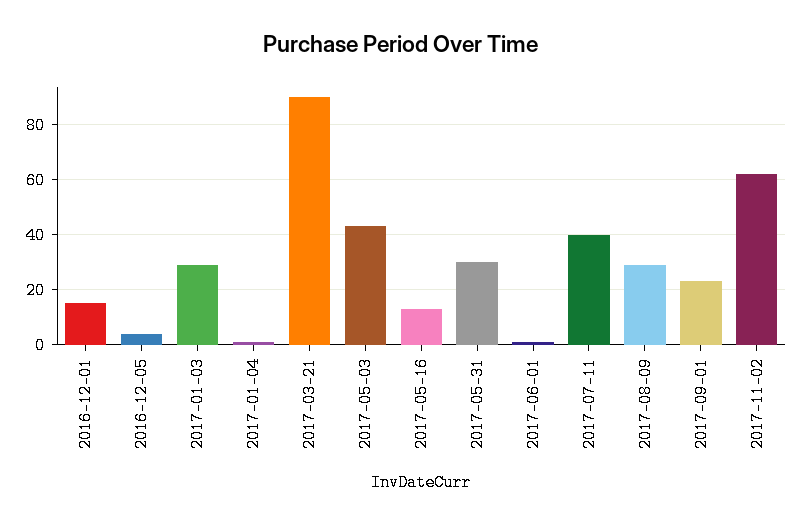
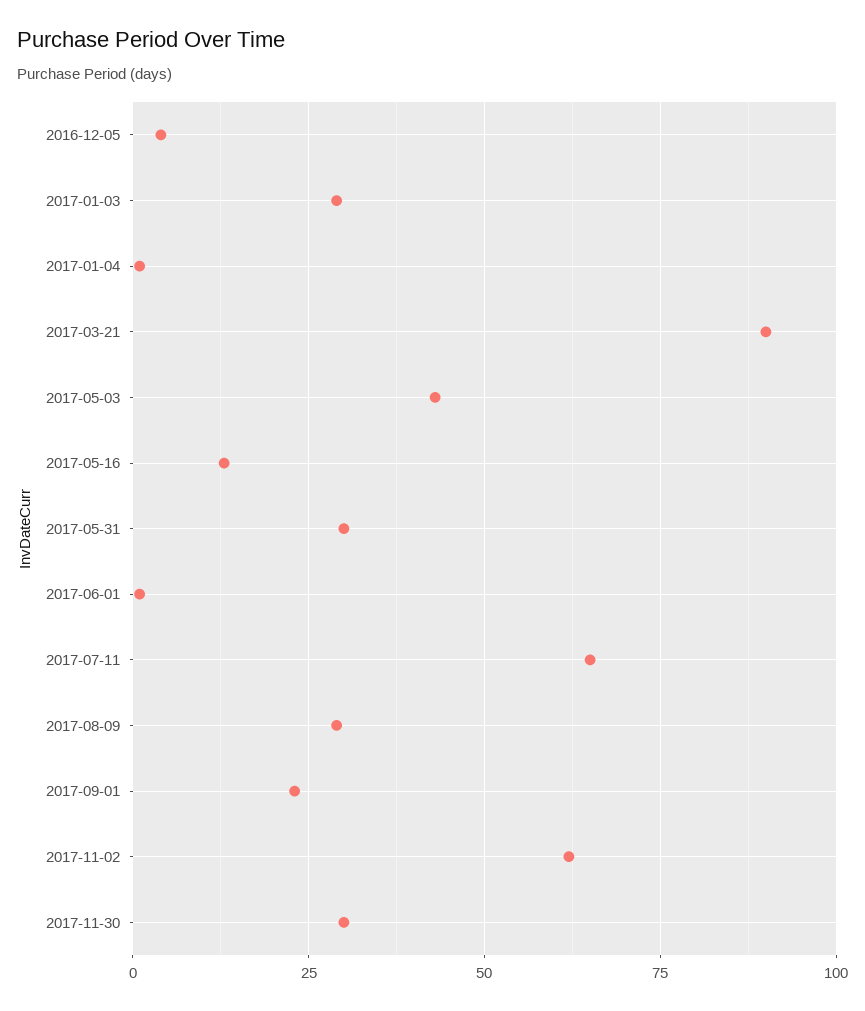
2016-12-01: 15 -> none
2017-07-11: 40 -> 65
2017-11-30: none -> 30

